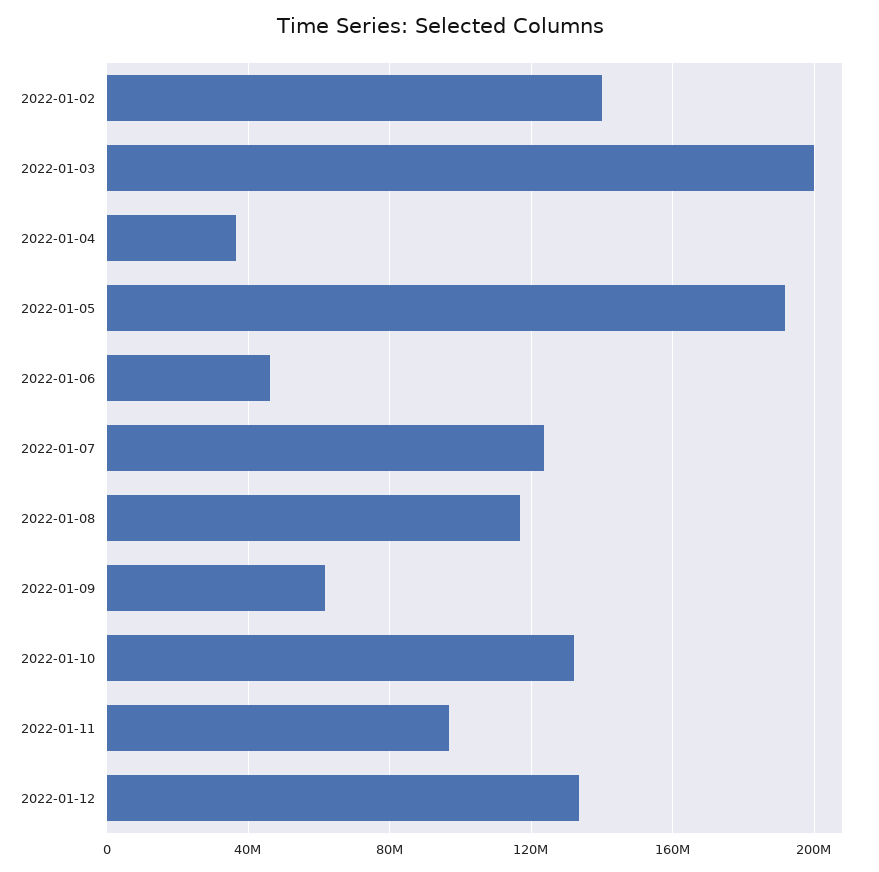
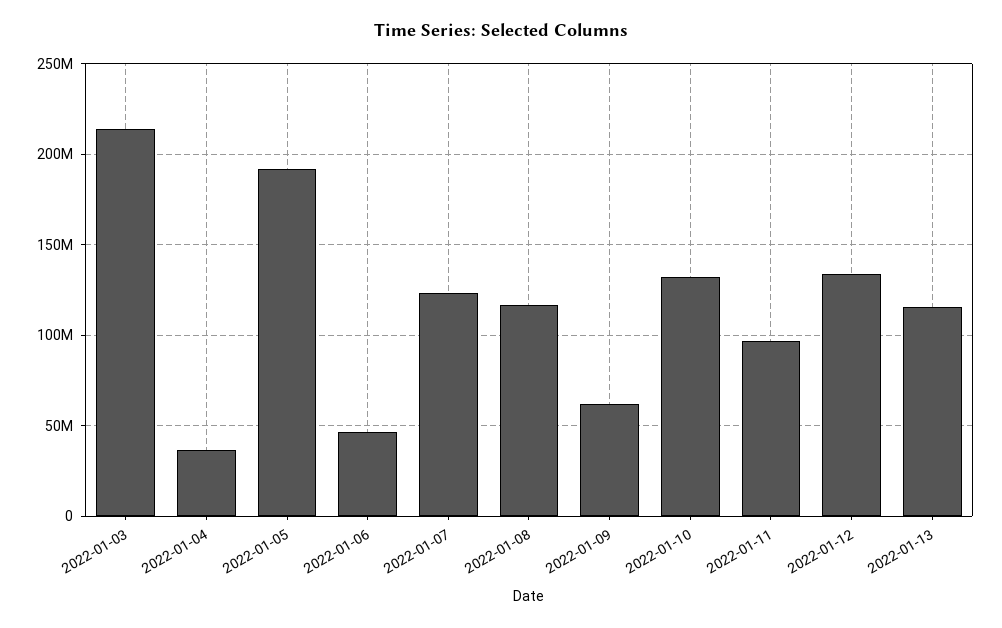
2022-01-02: 140000000 -> none
2022-01-03: 200000000 -> 215000000
2022-01-13: none -> 115000000

